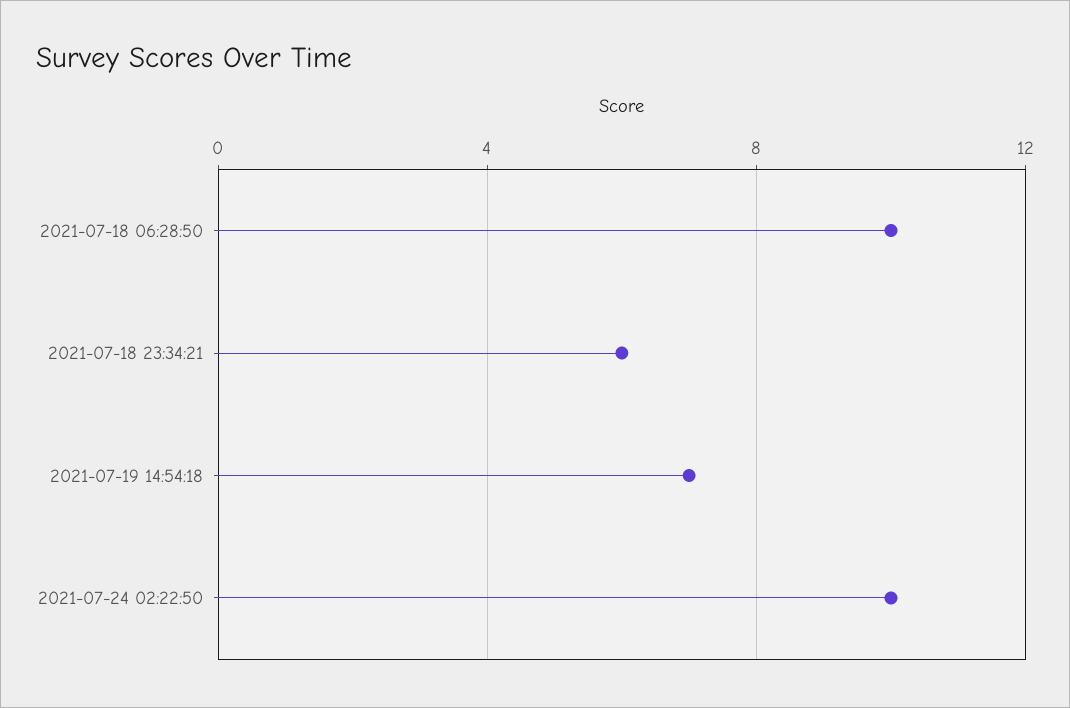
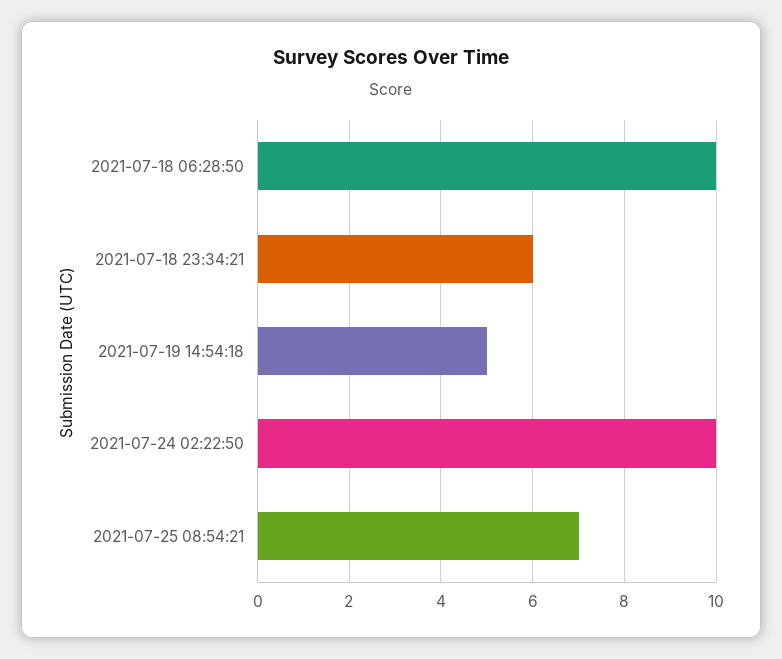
2021-07-19 14:54:18: 7 -> 5
2021-07-25 08:54:21: none -> 7

